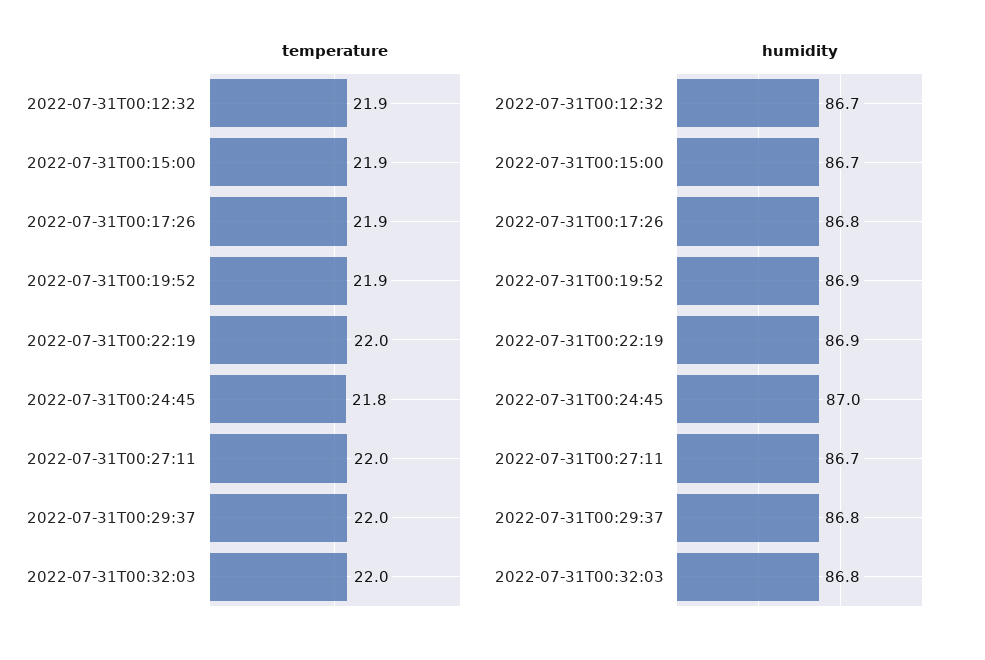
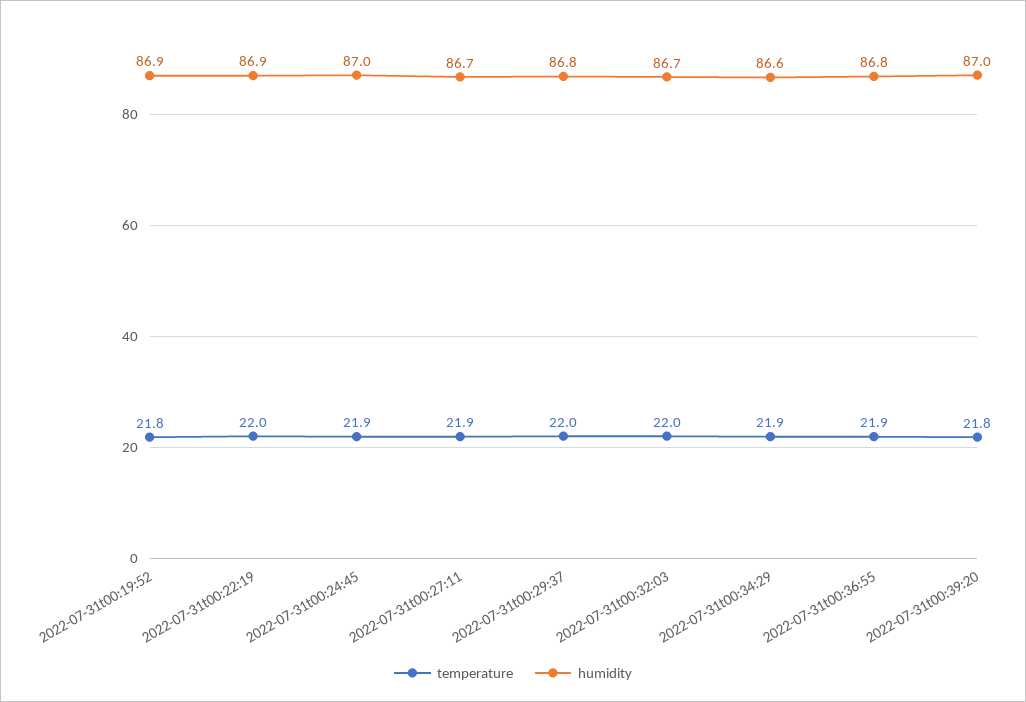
temperature, 2022-07-31T00:12:32: 21.9 -> none
temperature, 2022-07-31T00:15:00: 21.9 -> none
temperature, 2022-07-31T00:17:26: 21.9 -> none
temperature, 2022-07-31T00:19:52: 21.9 -> 21.8
temperature, 2022-07-31T00:24:45: 21.8 -> 21.9
temperature, 2022-07-31T00:27:11: 22 -> 21.9
humidity, 2022-07-31T00:12:32: 86.7 -> none
humidity, 2022-07-31T00:15:00: 86.7 -> none
humidity, 2022-07-31T00:17:26: 86.8 -> none
humidity, 2022-07-31T00:32:03: 86.8 -> 86.7
temperature, 2022-07-31t00:34:29: none -> 21.9
humidity, 2022-07-31t00:34:29: none -> 86.6
temperature, 2022-07-31t00:36:55: none -> 21.9
humidity, 2022-07-31t00:36:55: none -> 86.8
temperature, 2022-07-31t00:39:20: none -> 21.8
humidity, 2022-07-31t00:39:20: none -> 87

